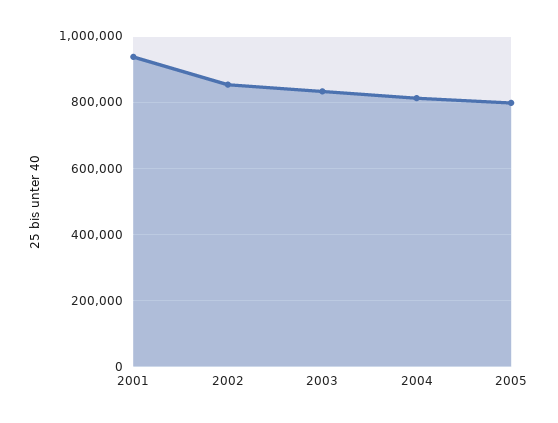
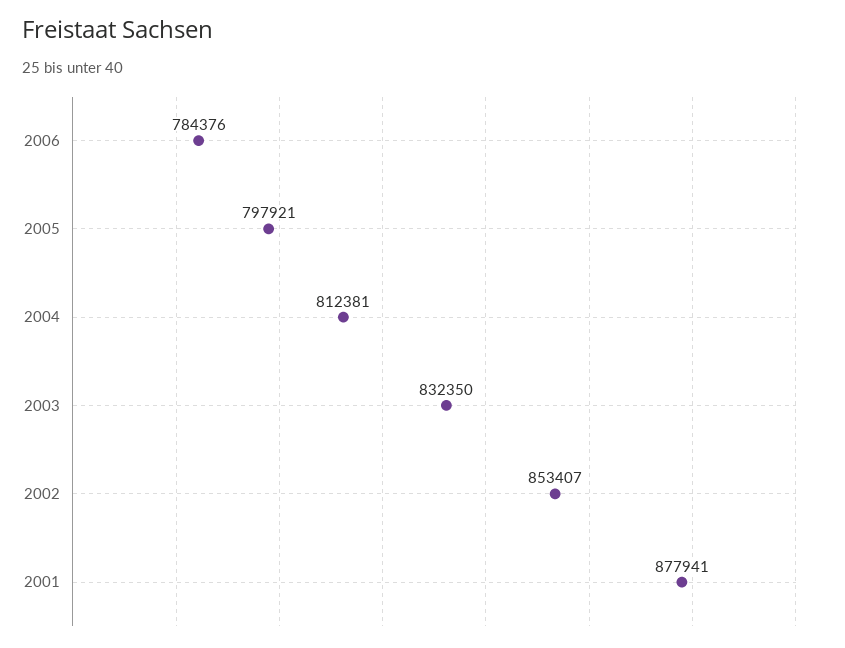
2001: 940000 -> 877941
2006: none -> 784376

